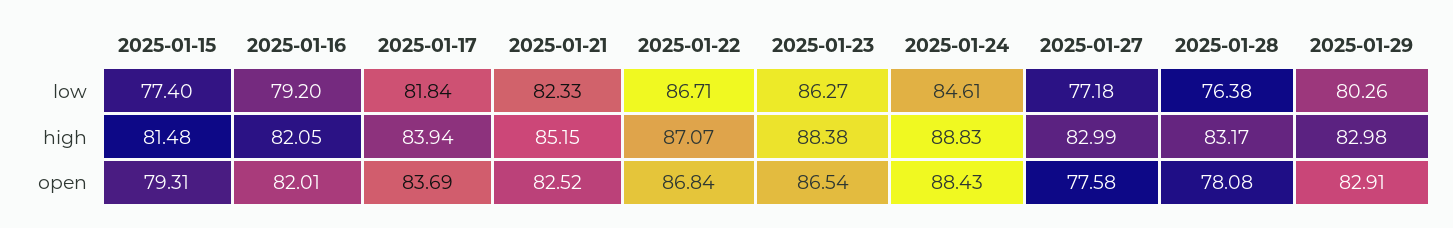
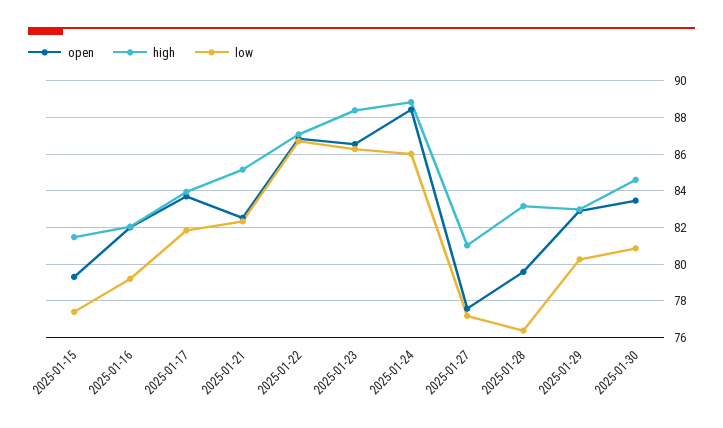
low, 2025-01-24: 84.61 -> 86
high, 2025-01-27: 82.99 -> 81
open, 2025-01-28: 78.08 -> 79.5
open, 2025-01-30: none -> 83.5
high, 2025-01-30: none -> 84.5
low, 2025-01-30: none -> 81

